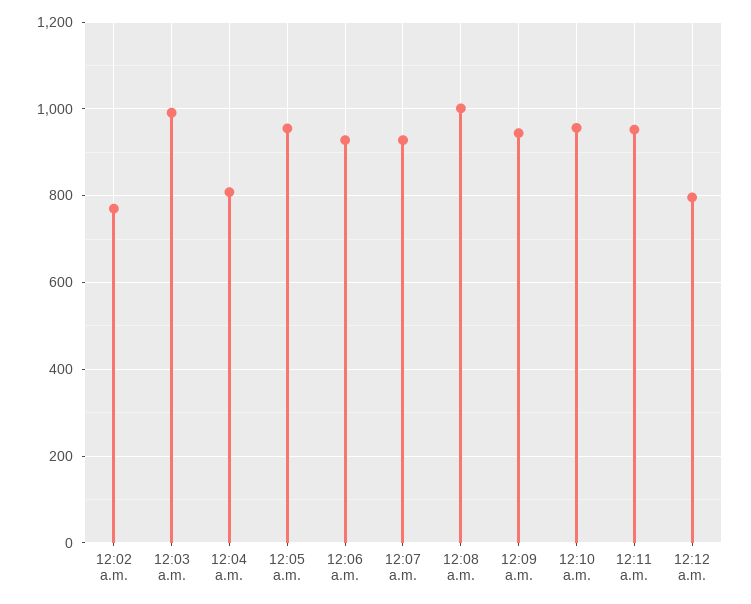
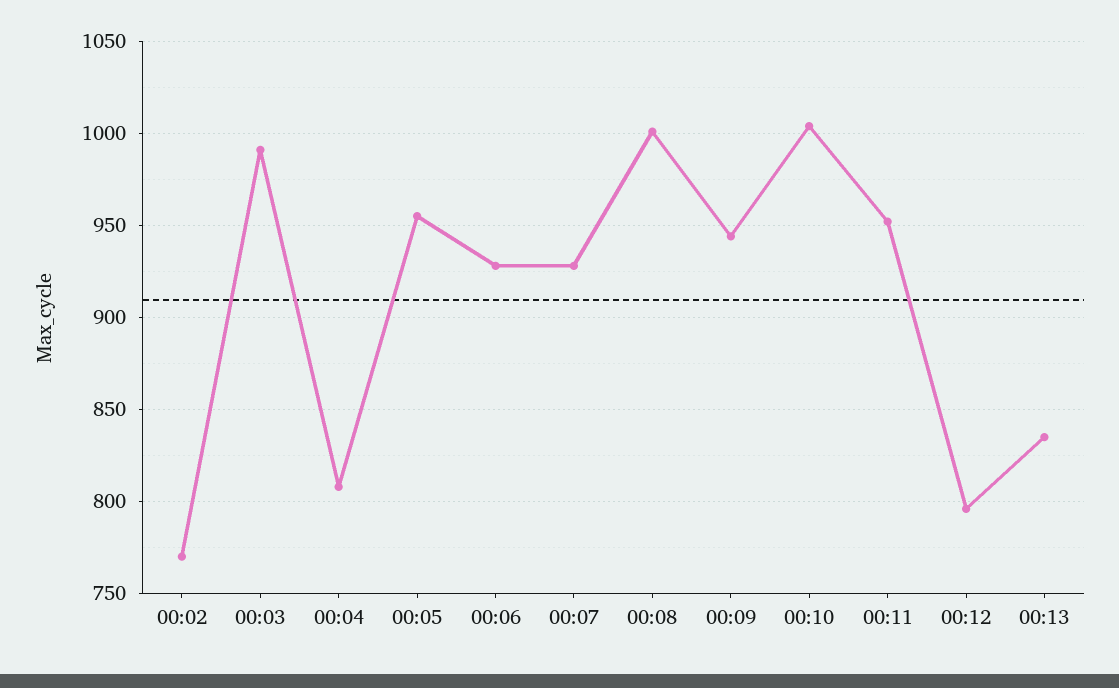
12:10 a.m.: 960 -> 1005
00:13: none -> 835

